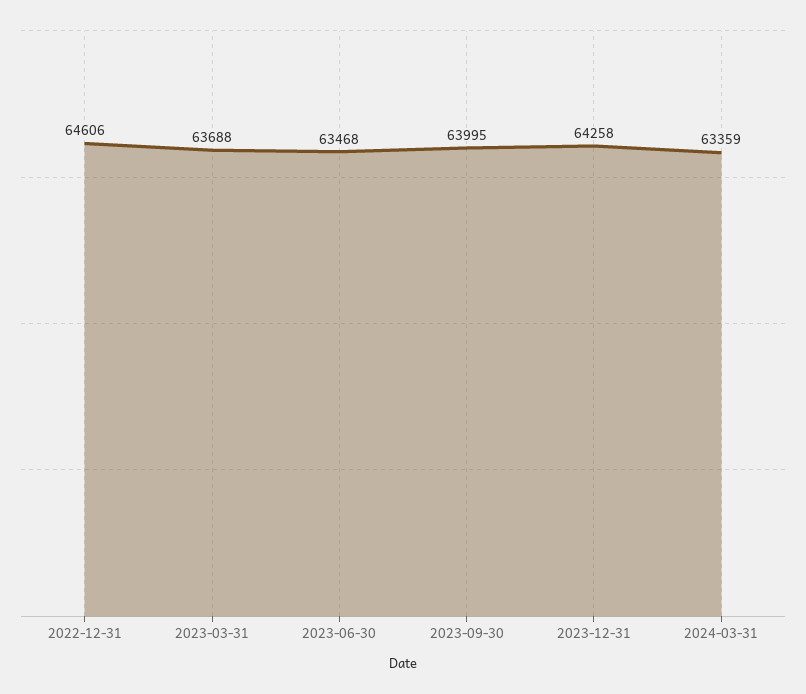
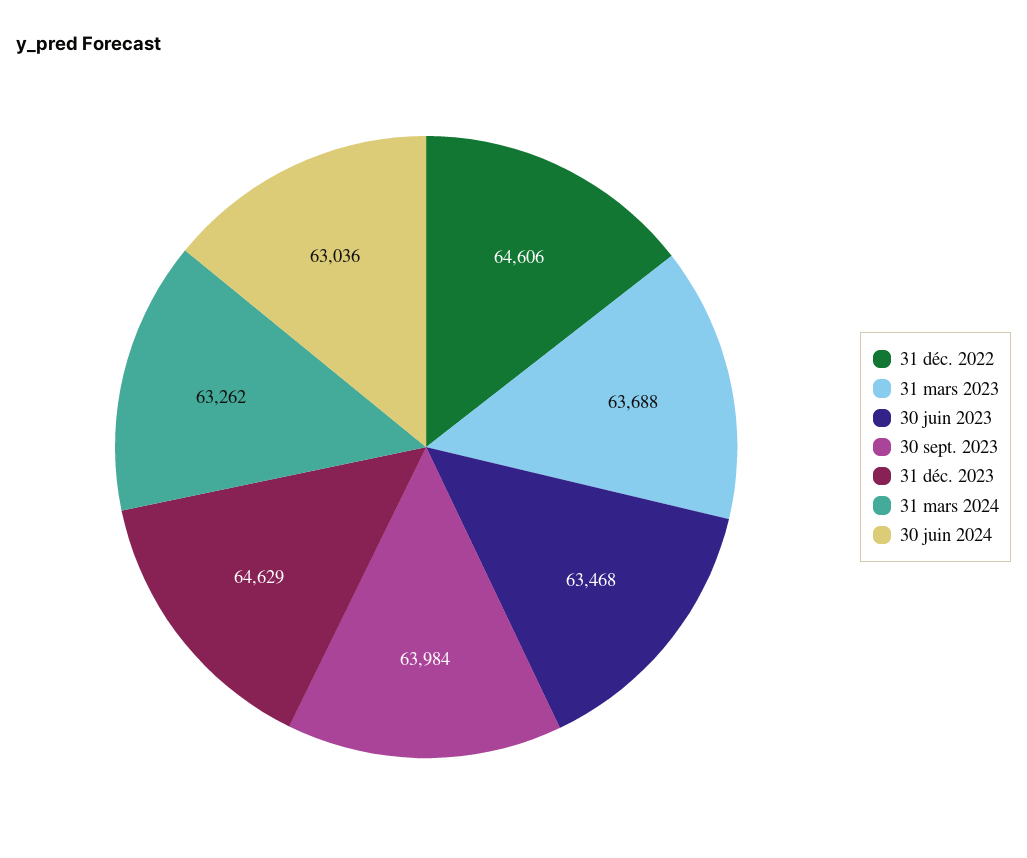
2023-09-30: 63995 -> 63984
2023-12-31: 64258 -> 64629
2024-03-31: 63359 -> 63262
30 juin 2024: none -> 63036

